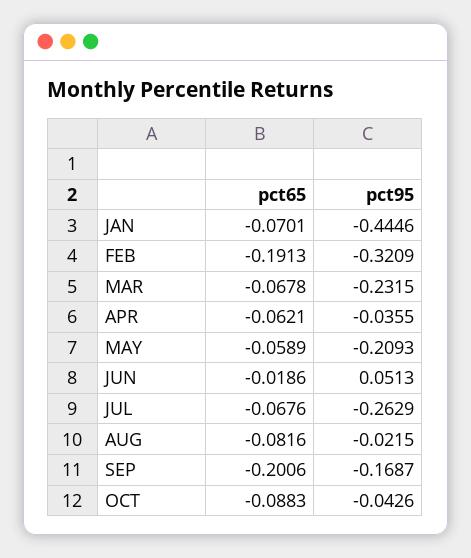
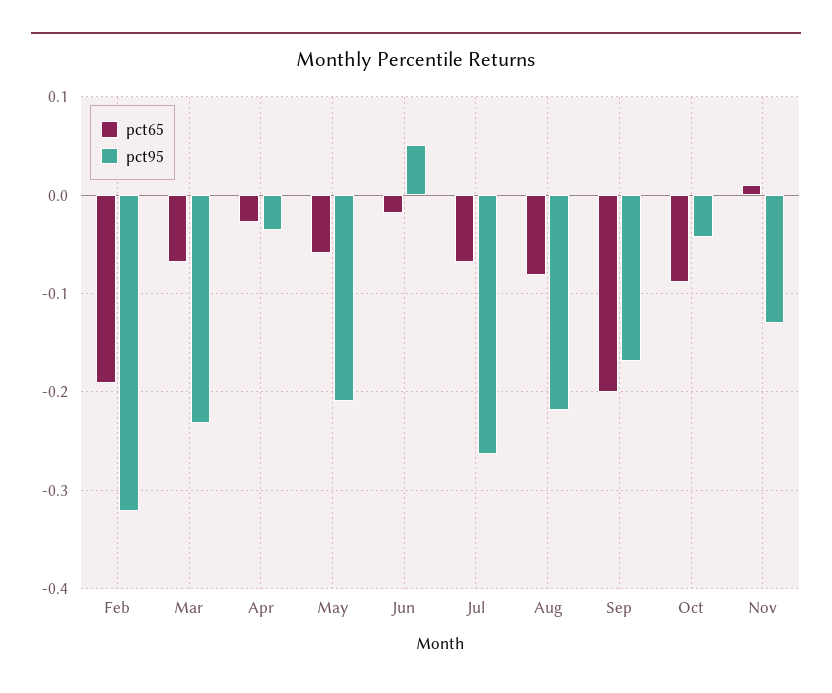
pct65, JAN: -0.0701 -> none
pct95, JAN: -0.4446 -> none
pct65, APR: -0.0621 -> -0.03
pct95, AUG: -0.0215 -> -0.22
pct65, Nov: none -> 0.01
pct95, Nov: none -> -0.13

